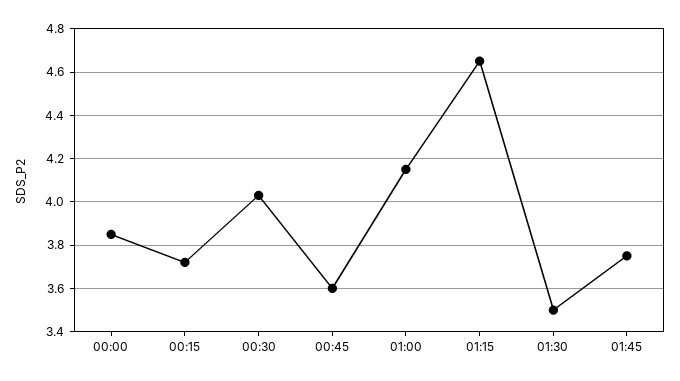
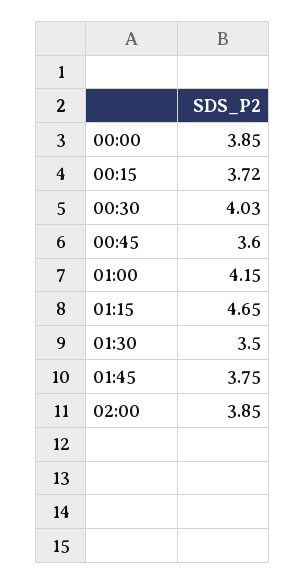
02:00: none -> 3.85

